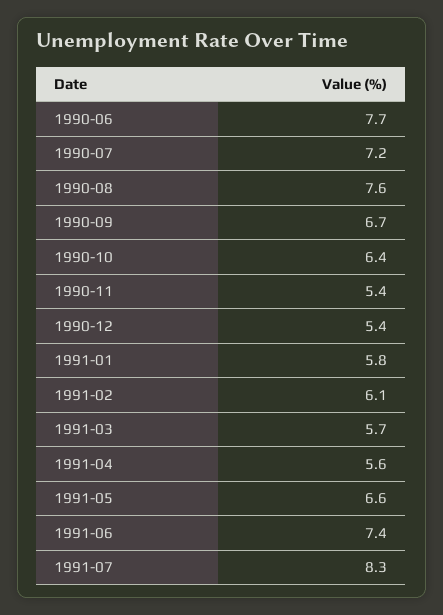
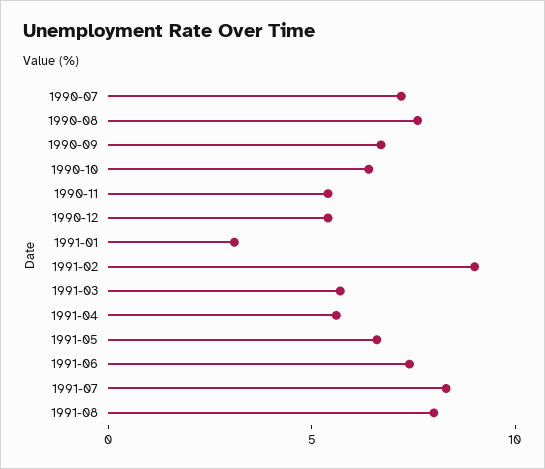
1990-06: 7.7 -> none
1991-01: 5.8 -> 3
1991-02: 6.1 -> 9
1991-08: none -> 8

